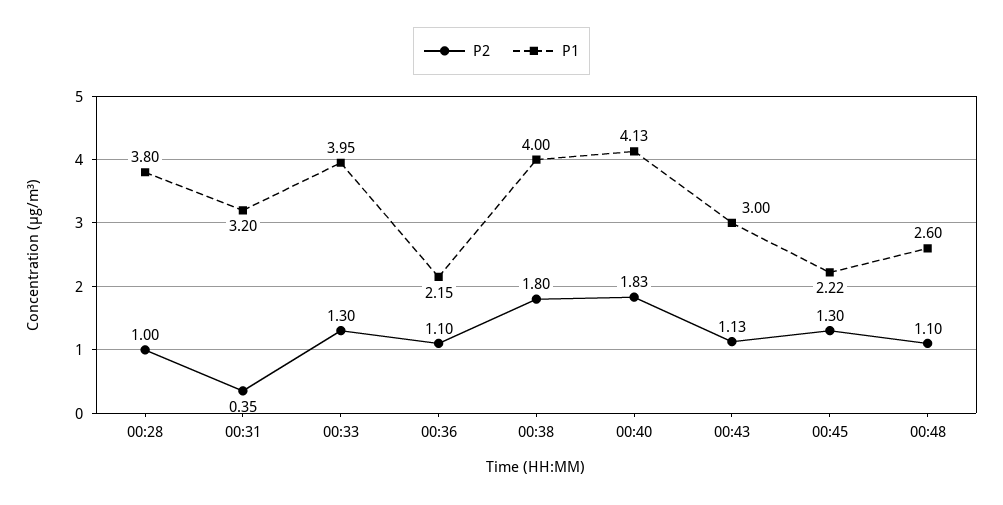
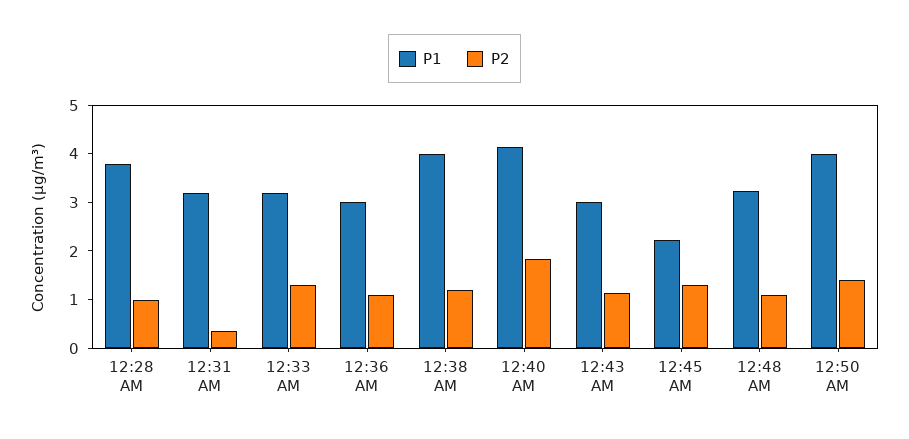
P1, 00:33: 3.95 -> 3.2
P1, 00:36: 2.15 -> 3
P2, 00:38: 1.8 -> 1.2
P1, 00:48: 2.6 -> 3.2
P1, 12:50 AM: none -> 4
P2, 12:50 AM: none -> 1.4

